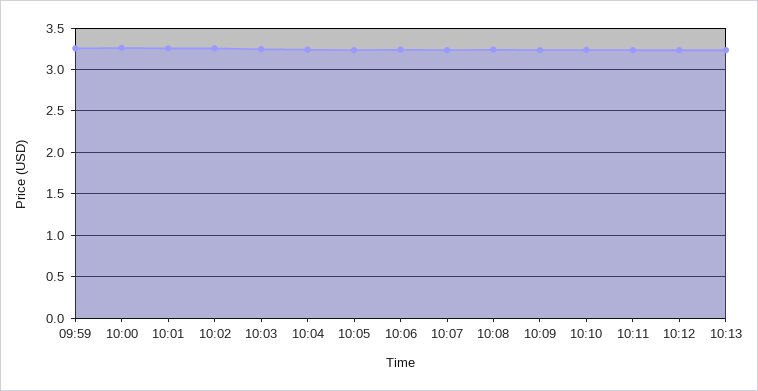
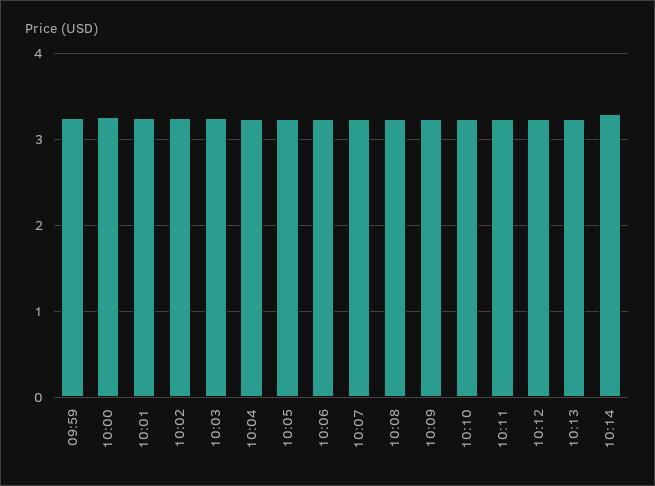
10:14: none -> 3.3

